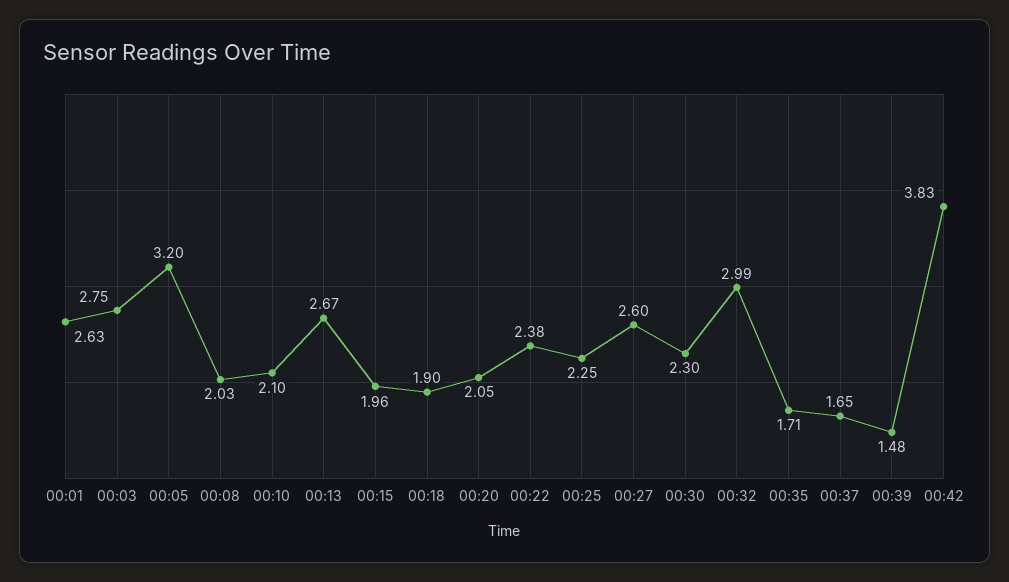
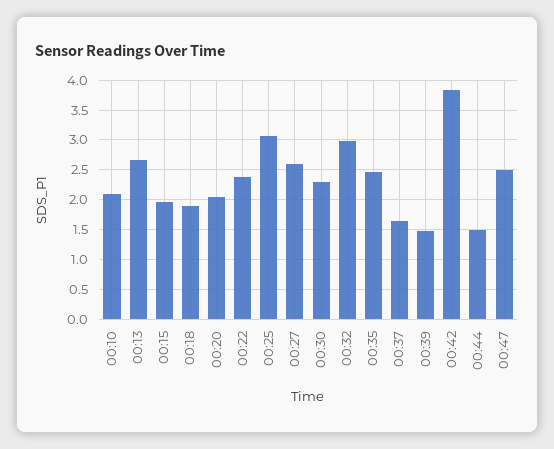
00:01: 2.63 -> none
00:03: 2.75 -> none
00:05: 3.2 -> none
00:08: 2.03 -> none
00:25: 2.25 -> 3
00:35: 1.71 -> 2.5
00:44: none -> 1.5
00:47: none -> 2.5

